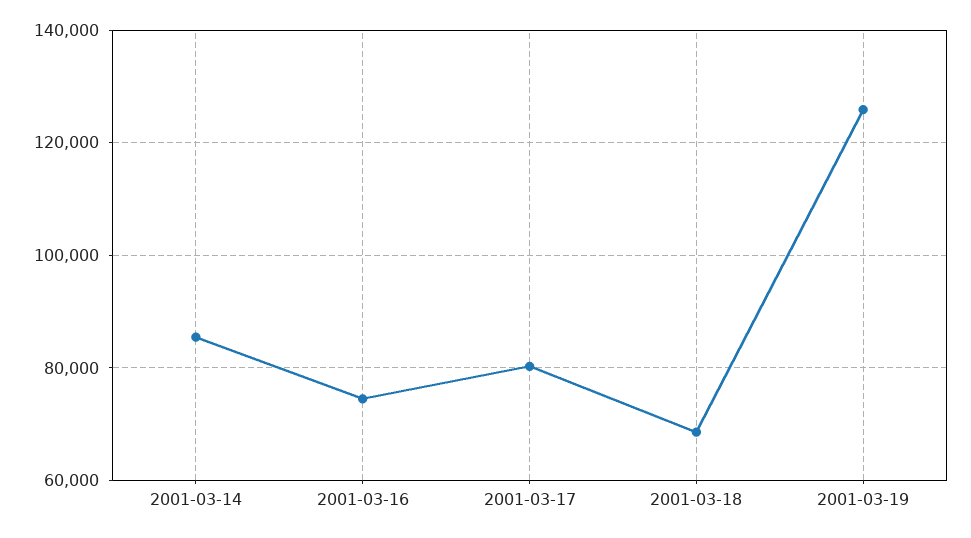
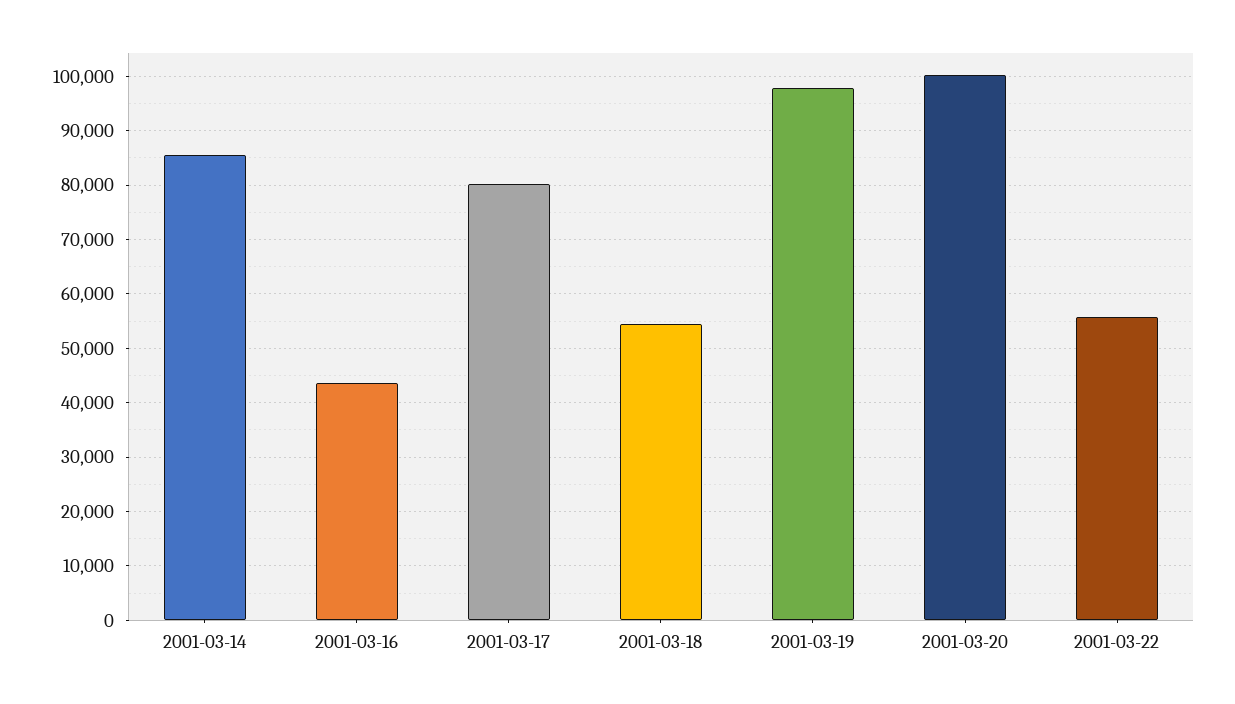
2001-03-16: 74000 -> 44000
2001-03-18: 68000 -> 54000
2001-03-19: 126000 -> 98000
2001-03-20: none -> 100000
2001-03-22: none -> 56000

